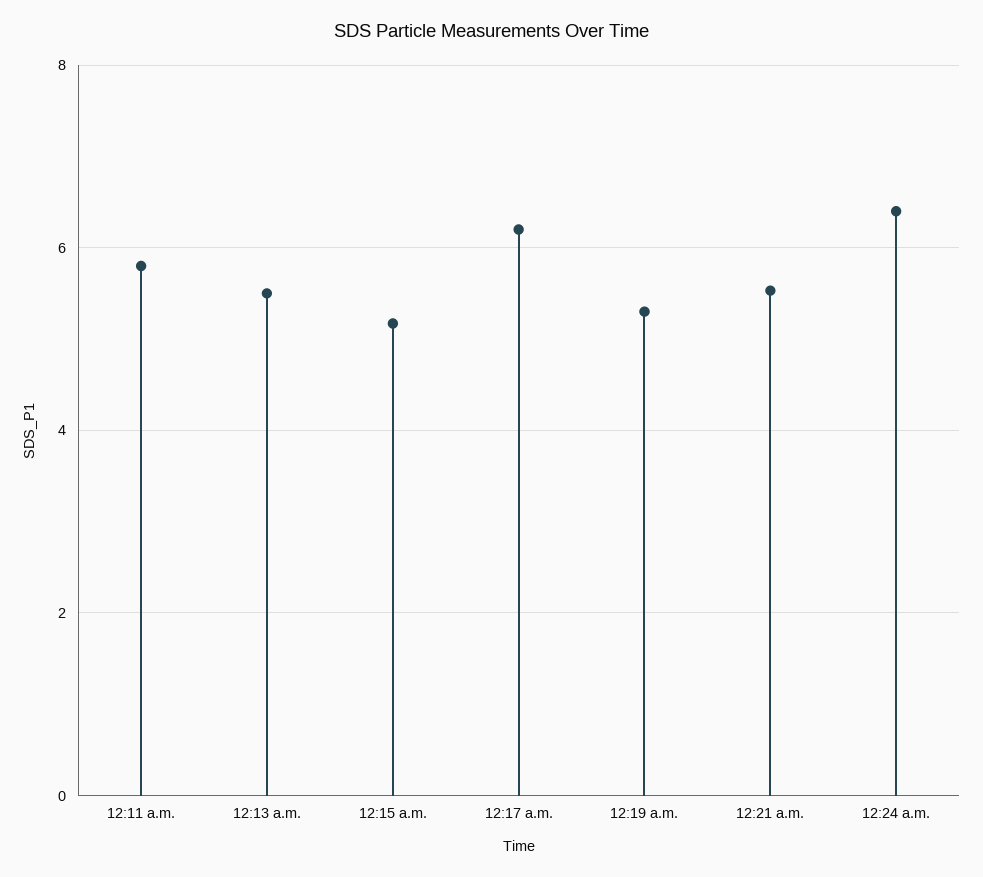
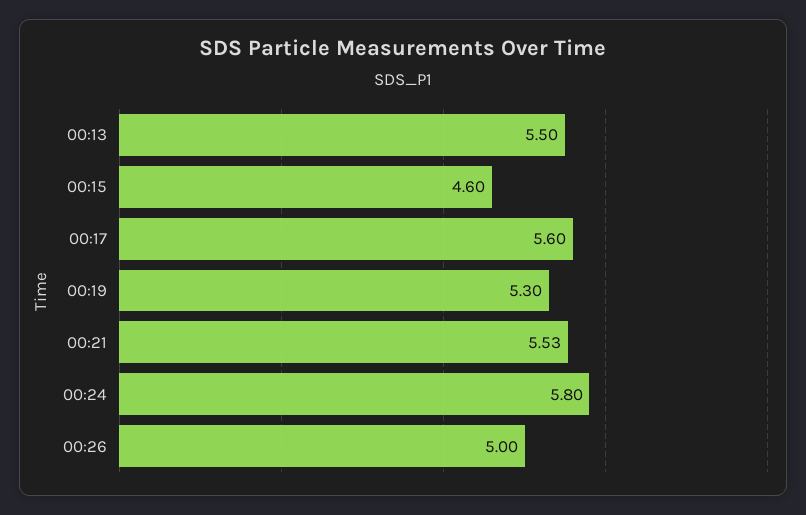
12:11 a.m.: 5.8 -> none
12:15 a.m.: 5.2 -> 4.6
12:17 a.m.: 6.2 -> 5.6
12:24 a.m.: 6.4 -> 5.8
00:26: none -> 5

